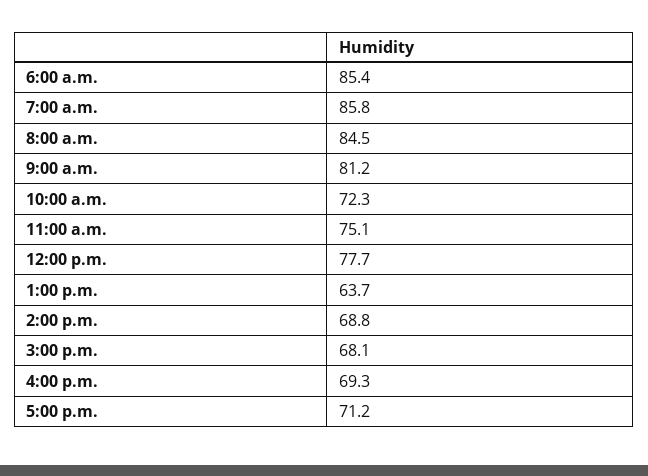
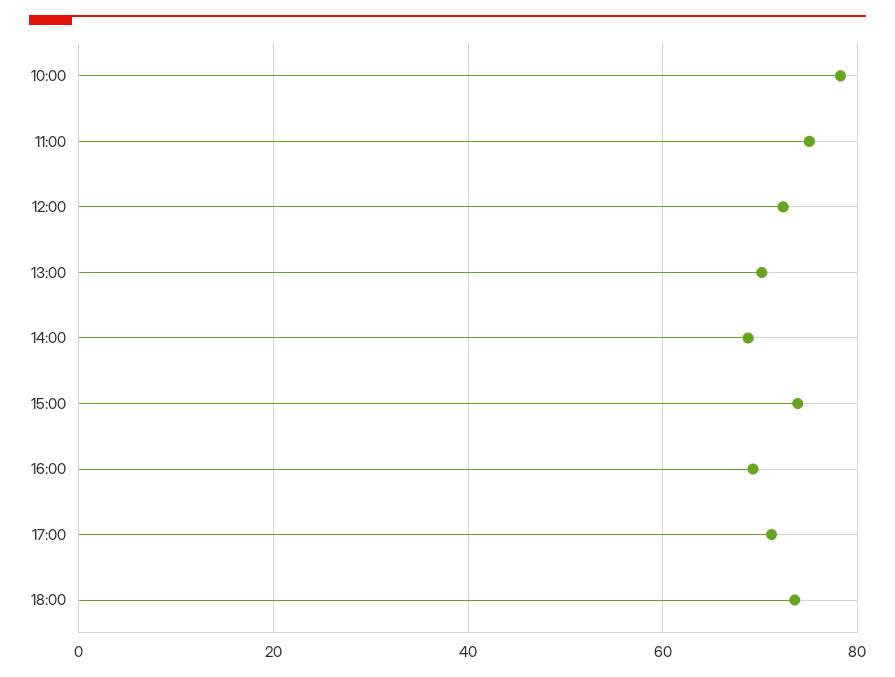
6:00 a.m.: 85.4 -> none
7:00 a.m.: 85.8 -> none
8:00 a.m.: 84.5 -> none
9:00 a.m.: 81.2 -> none
10:00 a.m.: 72.3 -> 78
12:00 p.m.: 77.7 -> 72
1:00 p.m.: 63.7 -> 70
3:00 p.m.: 68.1 -> 74
18:00: none -> 74

